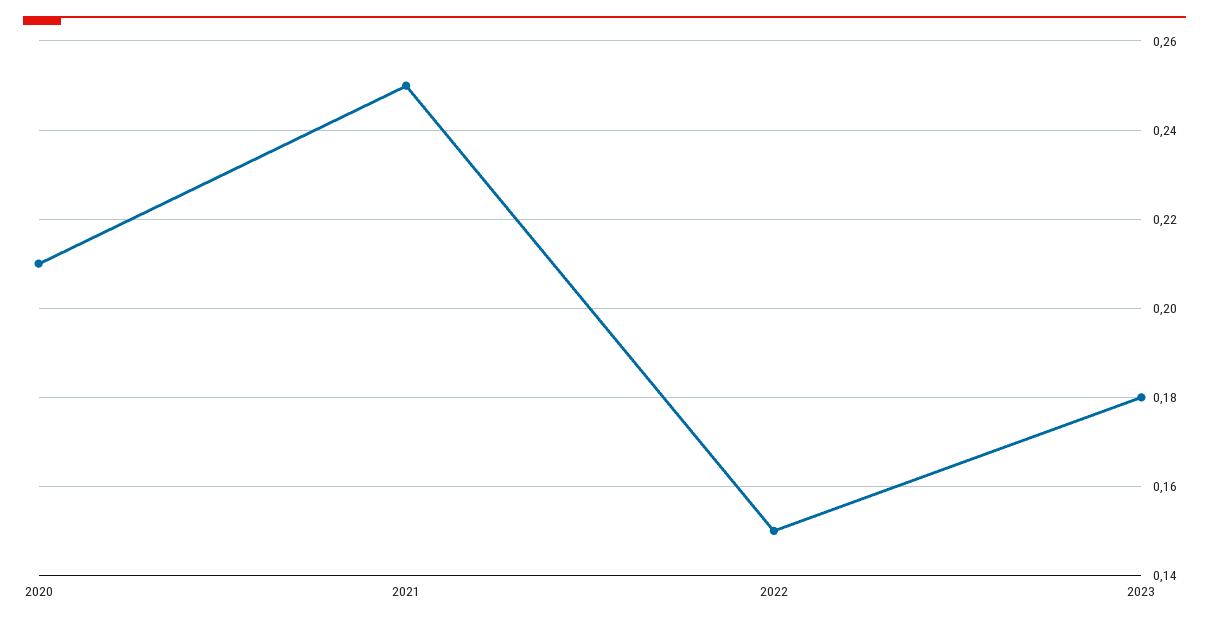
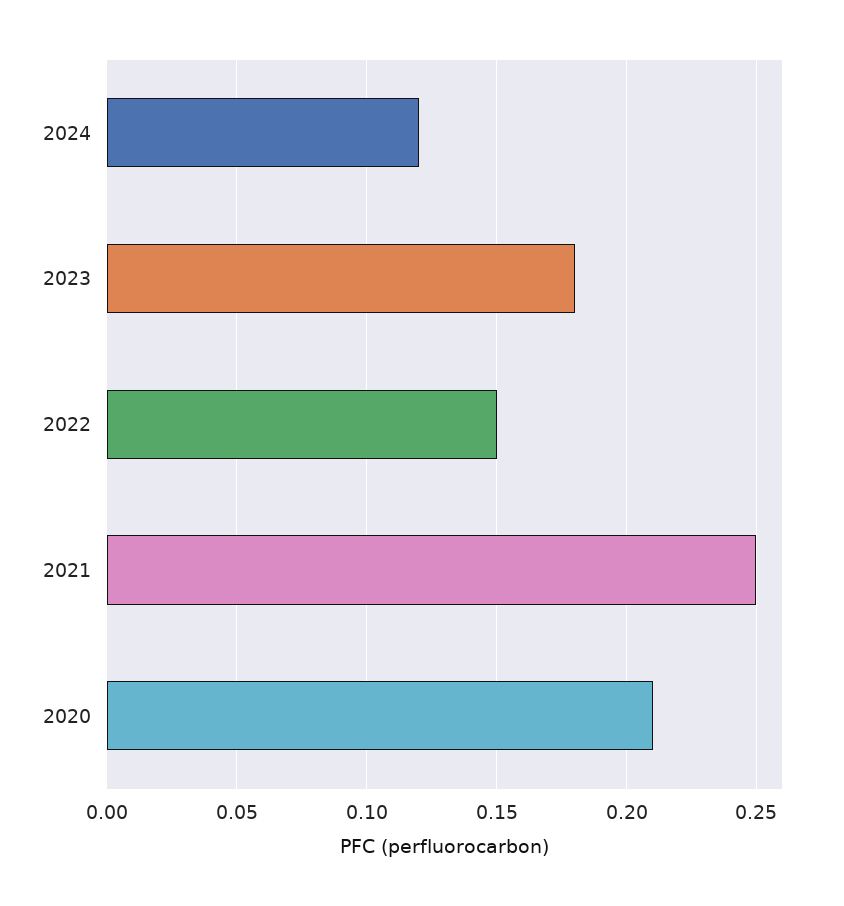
2024: none -> 0.12

